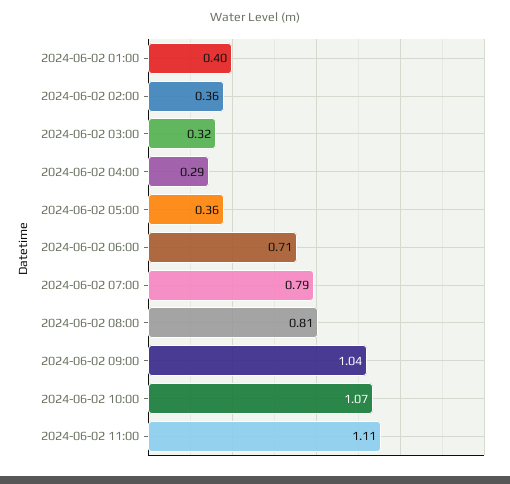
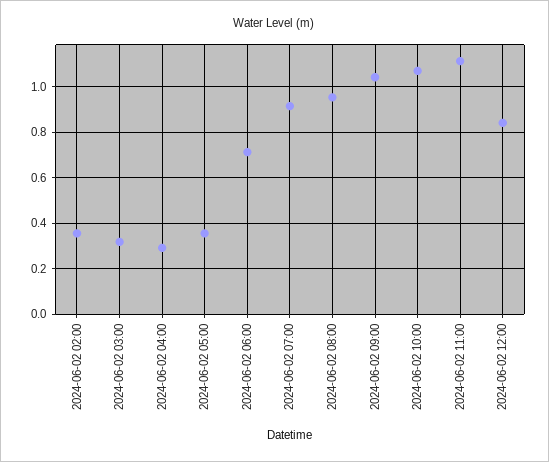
2024-06-02 01:00: 0.4 -> none
2024-06-02 07:00: 0.79 -> 0.9
2024-06-02 08:00: 0.81 -> 0.95
2024-06-02 12:00: none -> 0.85

